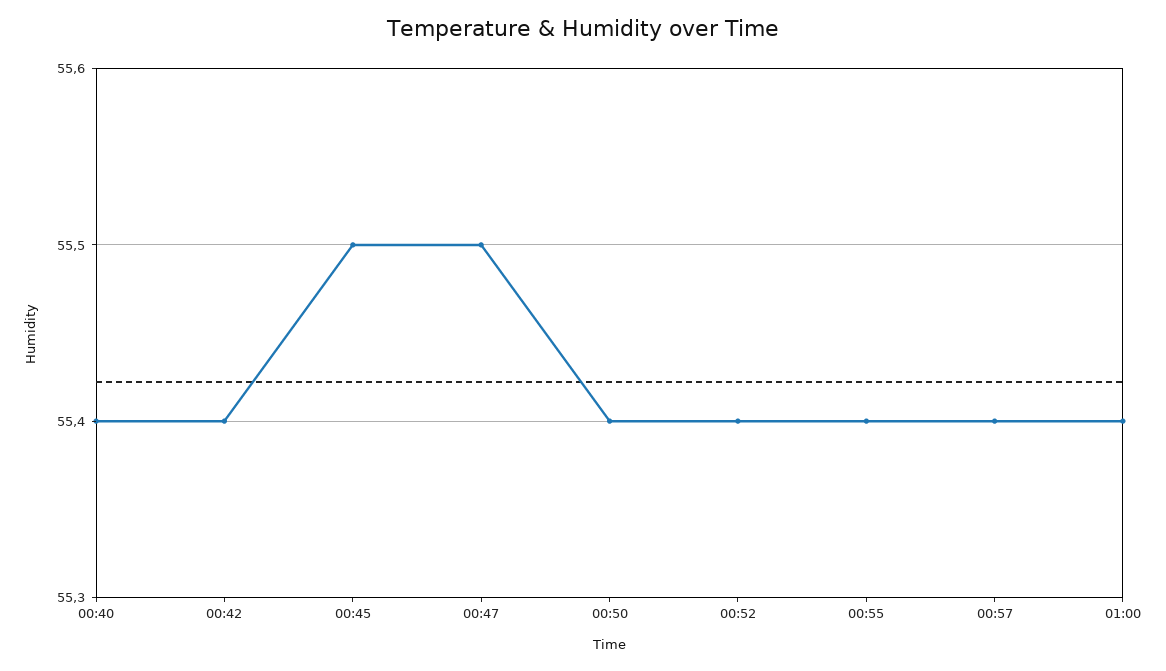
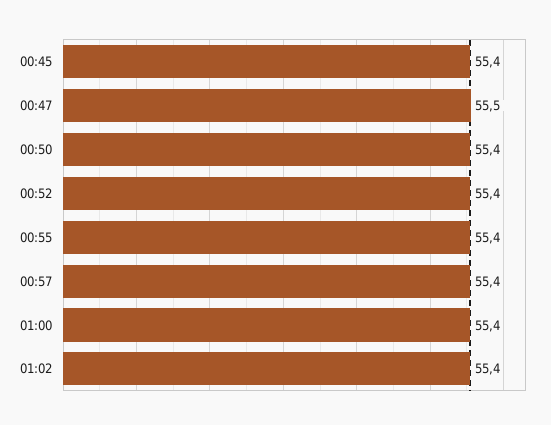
00:40: 55.4 -> none
00:42: 55.4 -> none
00:45: 55.5 -> 55.4
01:02: none -> 55.4

